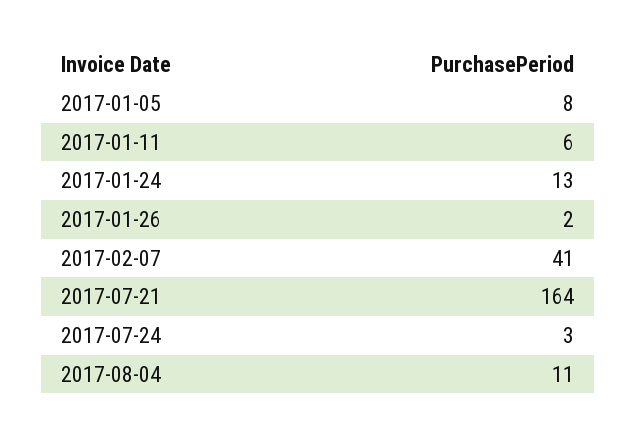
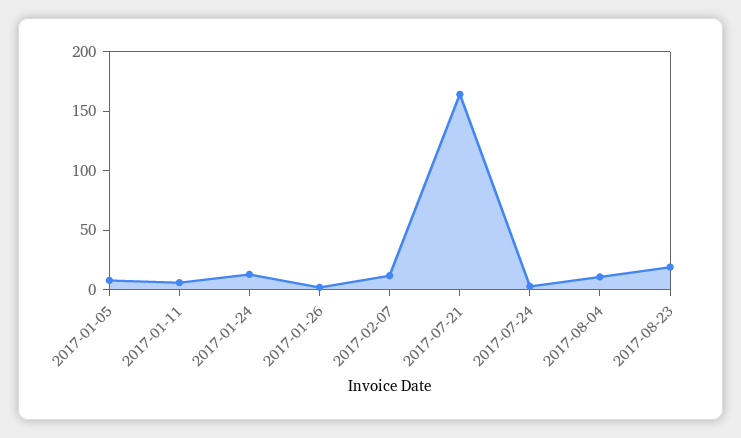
2017-02-07: 41 -> 10
2017-08-23: none -> 20

